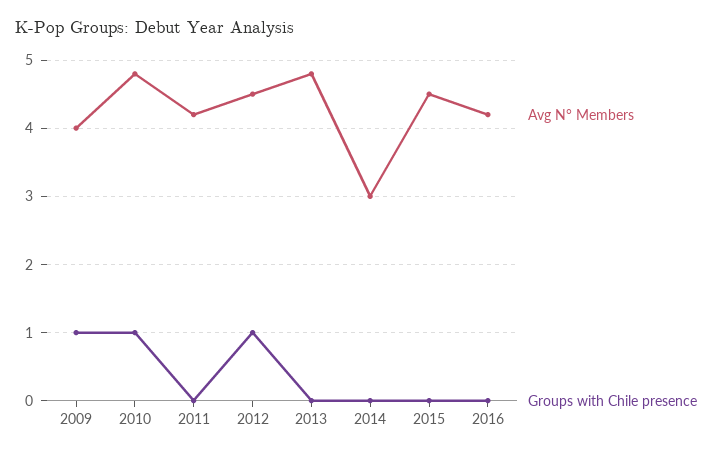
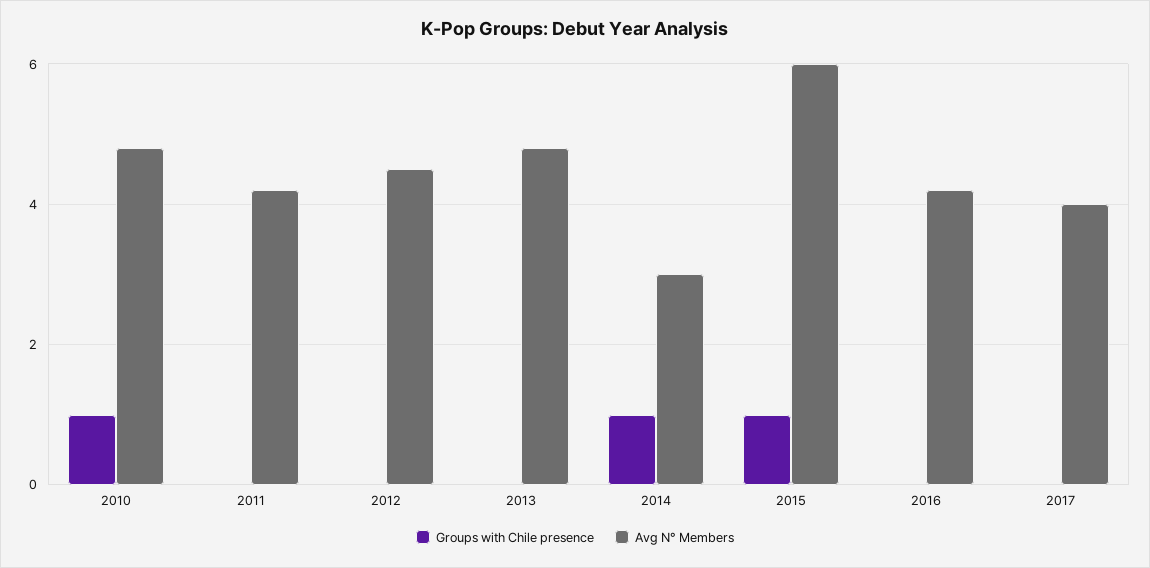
Avg N° Members, 2009: 4 -> none
Groups with Chile presence, 2009: 1 -> none
Groups with Chile presence, 2012: 1 -> 0
Groups with Chile presence, 2014: 0 -> 1
Avg N° Members, 2015: 4.5 -> 6
Groups with Chile presence, 2015: 0 -> 1
Groups with Chile presence, 2017: none -> 0
Avg N° Members, 2017: none -> 4

